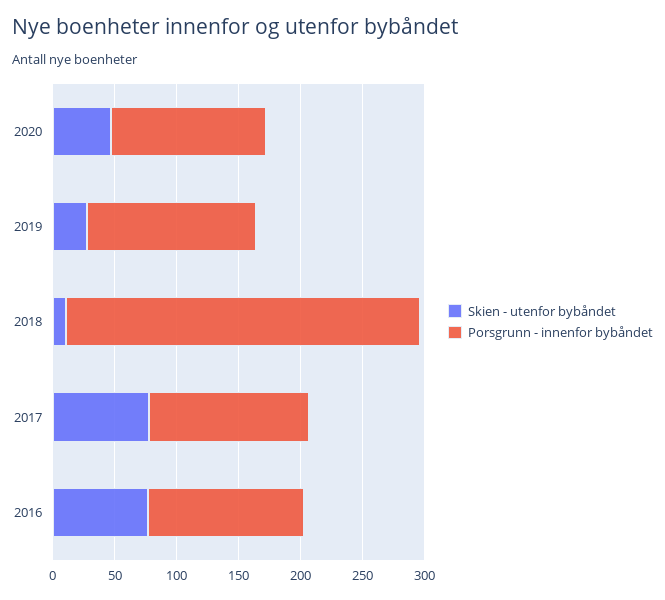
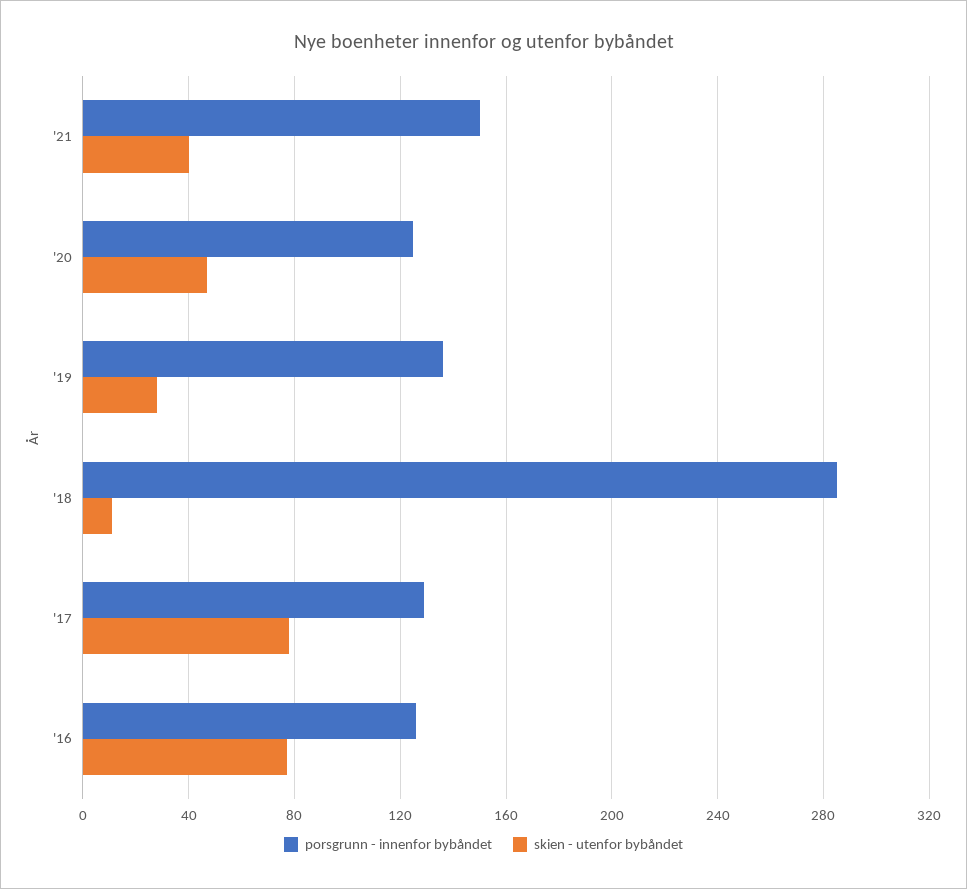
Porsgrunn - innenfor bybåndet, '21: none -> 150
Skien - utenfor bybåndet, '21: none -> 40

